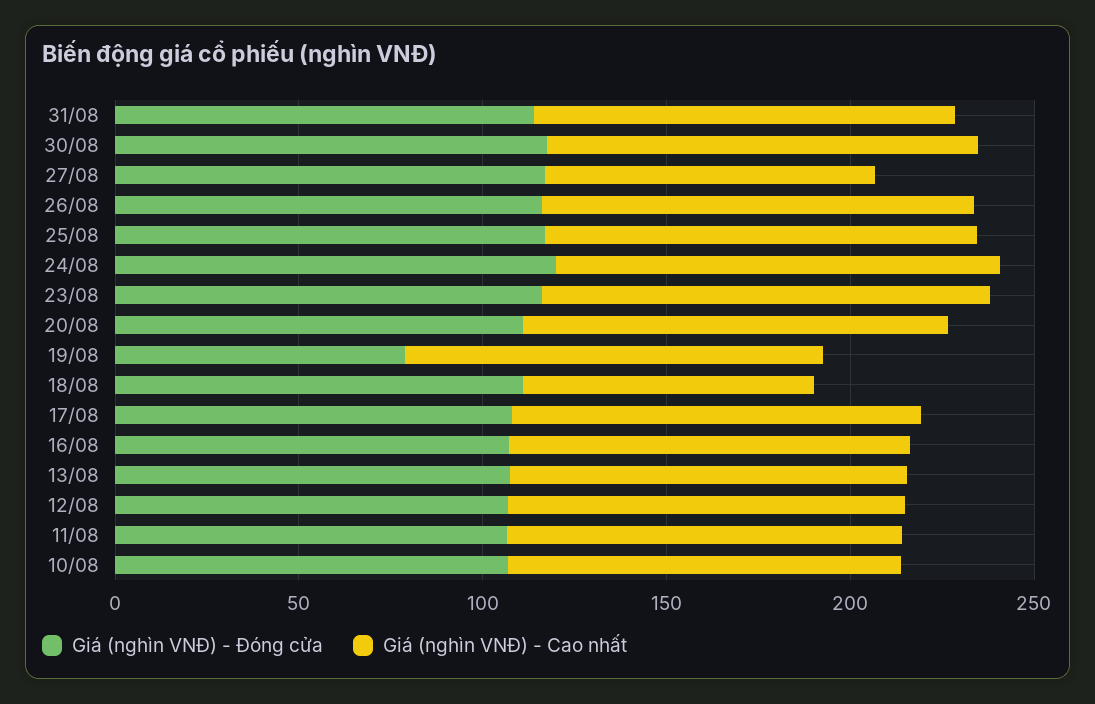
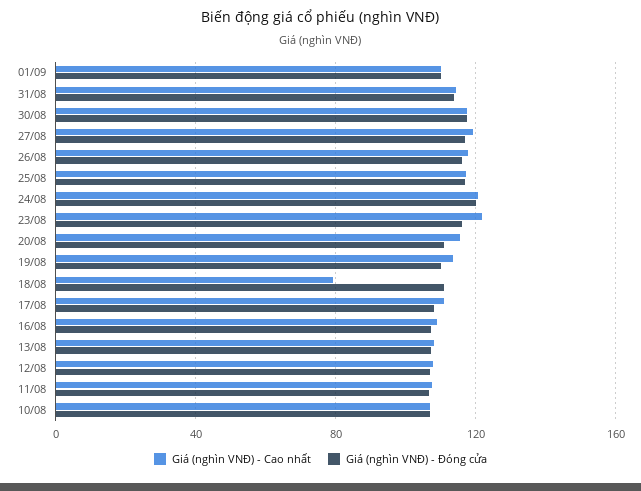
Giá (nghìn VNĐ) - Cao nhất, 27/08: 90 -> 120
Giá (nghìn VNĐ) - Đóng cửa, 19/08: 80 -> 110
Giá (nghìn VNĐ) - Cao nhất, 01/09: none -> 110
Giá (nghìn VNĐ) - Đóng cửa, 01/09: none -> 110

